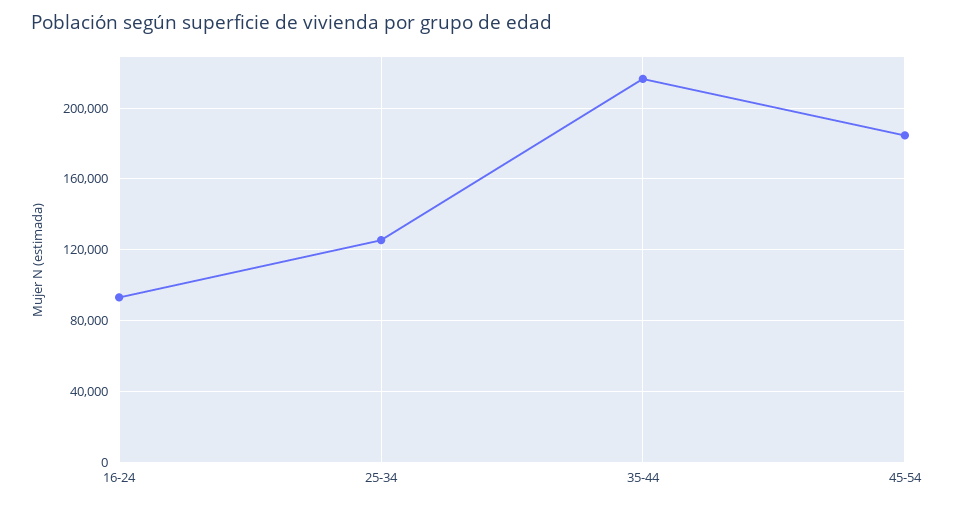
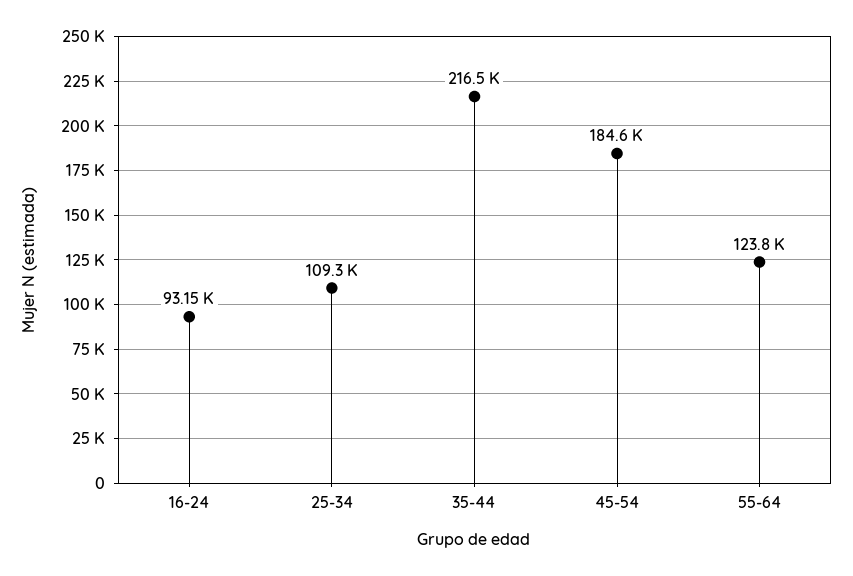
25-34: 125000 -> 109300
55-64: none -> 123800

